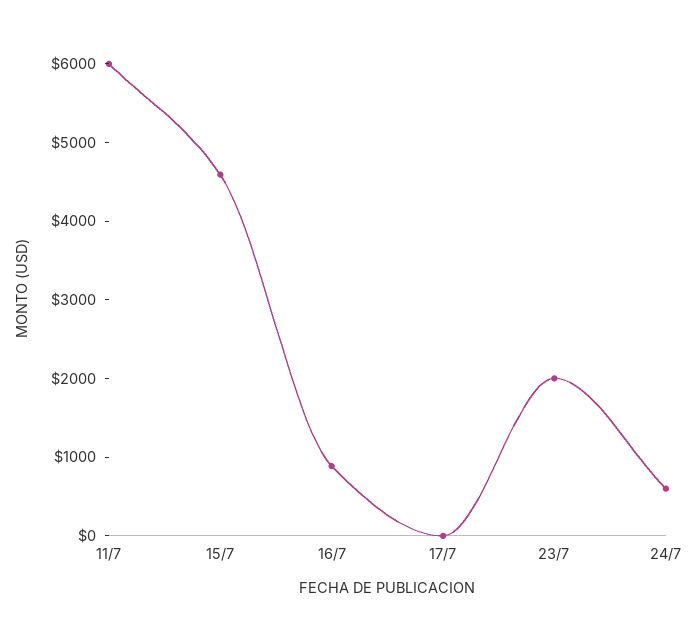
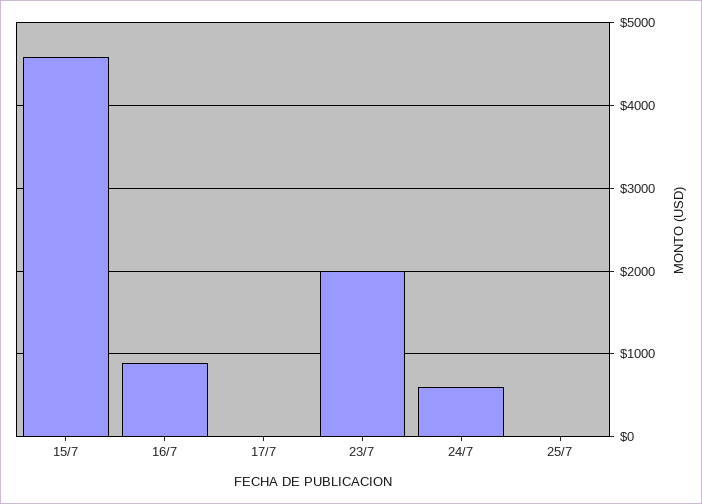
11/7: 6000 -> none
25/7: none -> 0

